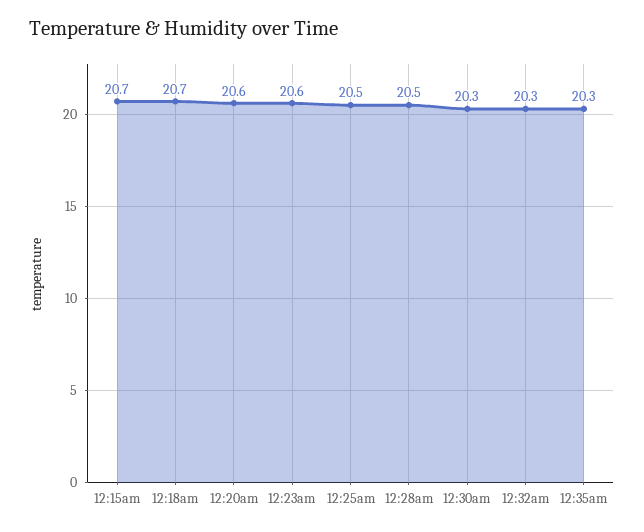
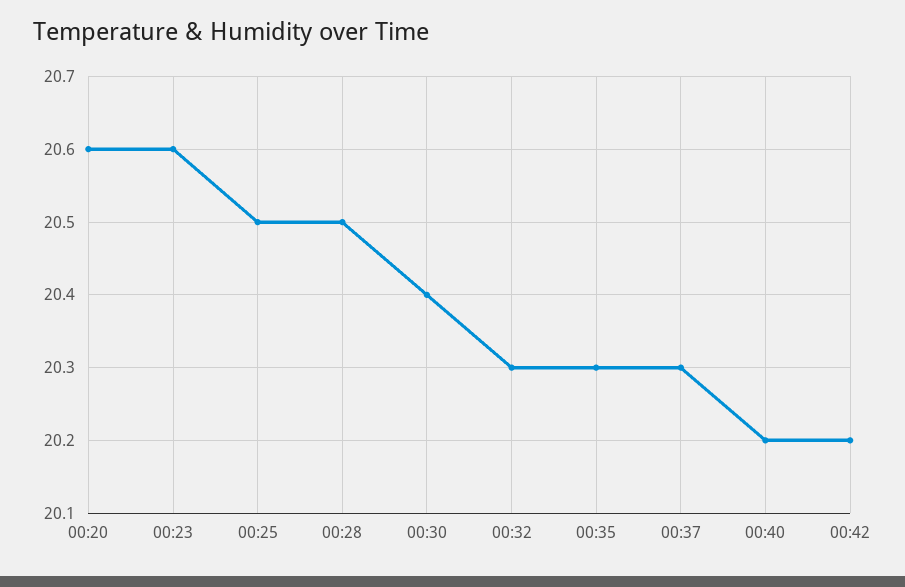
12:15am: 20.7 -> none
12:18am: 20.7 -> none
12:30am: 20.3 -> 20.4
00:37: none -> 20.3
00:40: none -> 20.2
00:42: none -> 20.2

